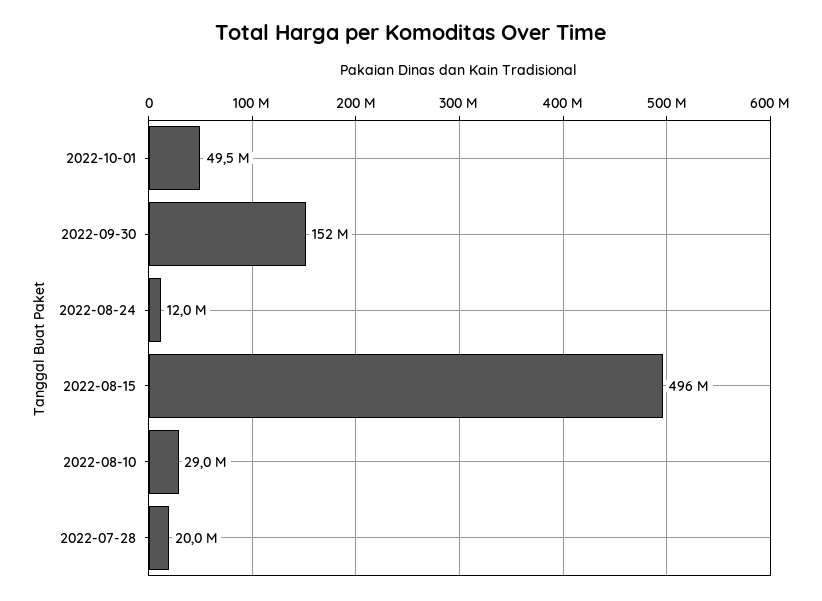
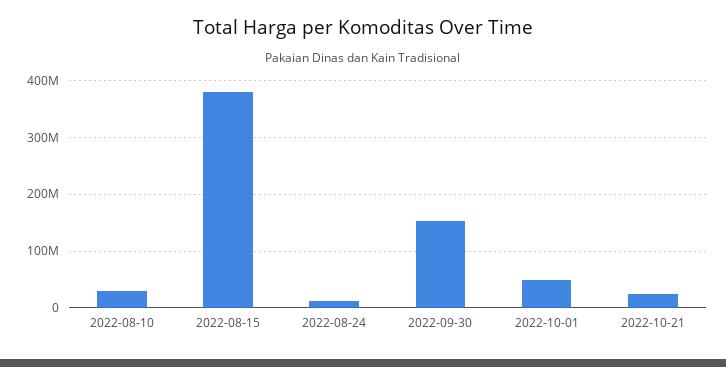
2022-08-15: 496000000 -> 380000000
2022-07-28: 20000000 -> none
2022-10-21: none -> 20000000

